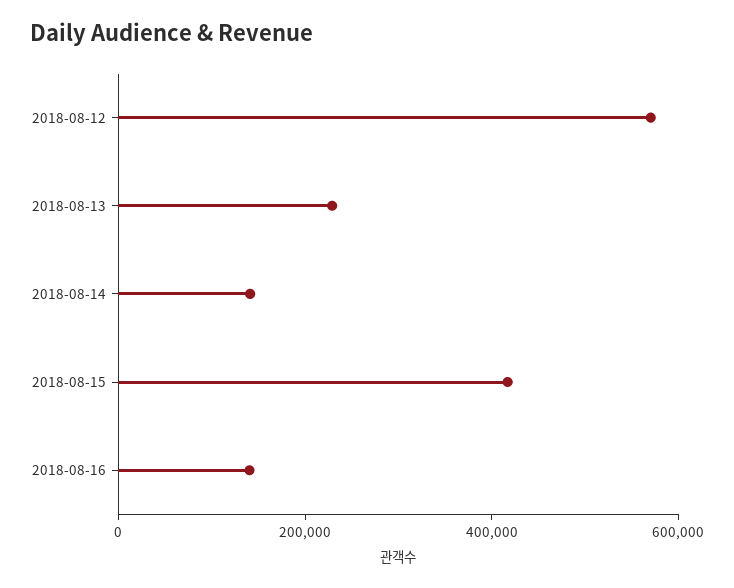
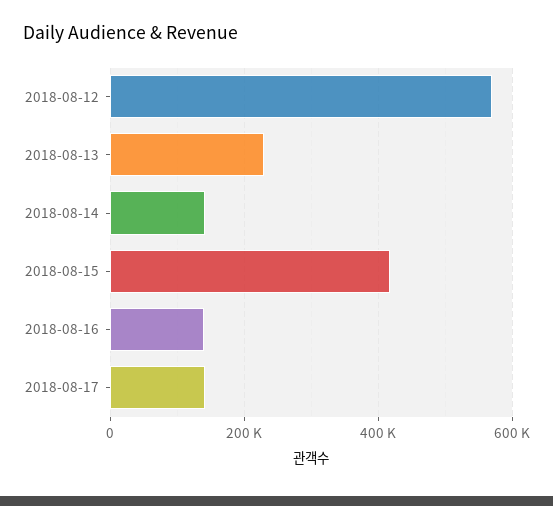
2018-08-17: none -> 140000

